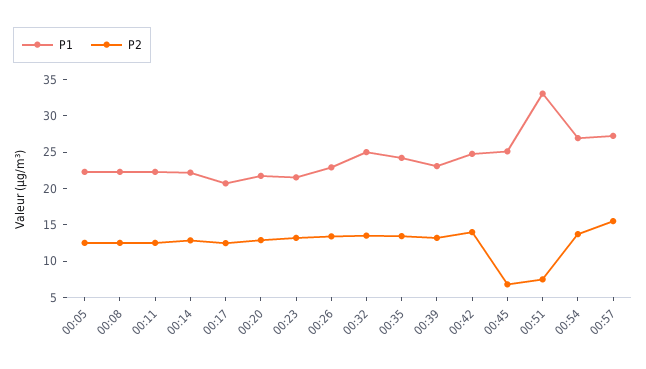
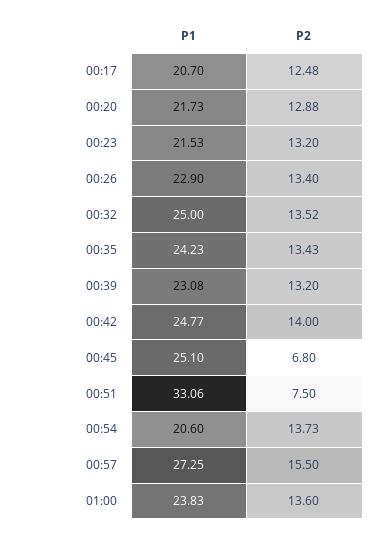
P1, 00:05: 22.5 -> none
P2, 00:05: 12.5 -> none
P1, 00:08: 22.5 -> none
P2, 00:08: 12.5 -> none
P1, 00:11: 22.5 -> none
P2, 00:11: 12.5 -> none
P1, 00:14: 22.5 -> none
P2, 00:14: 12.5 -> none
P1, 00:54: 27.5 -> 20.6
P1, 01:00: none -> 23.83
P2, 01:00: none -> 13.6

